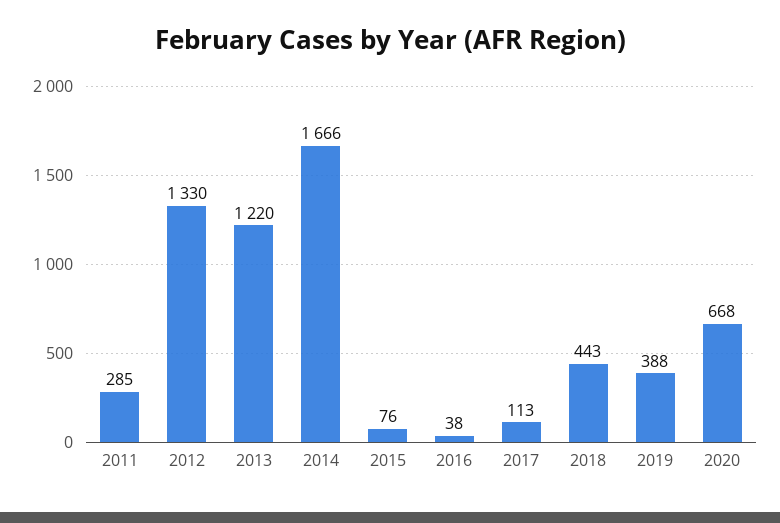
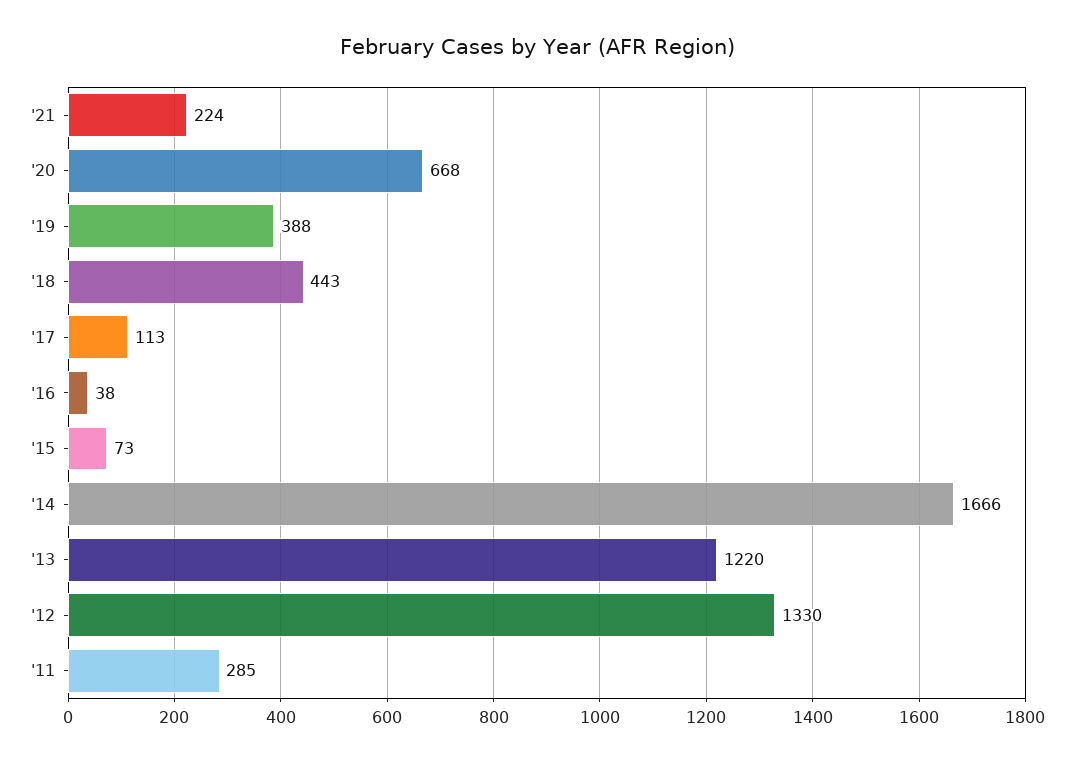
2015: 76 -> 73
'21: none -> 224

